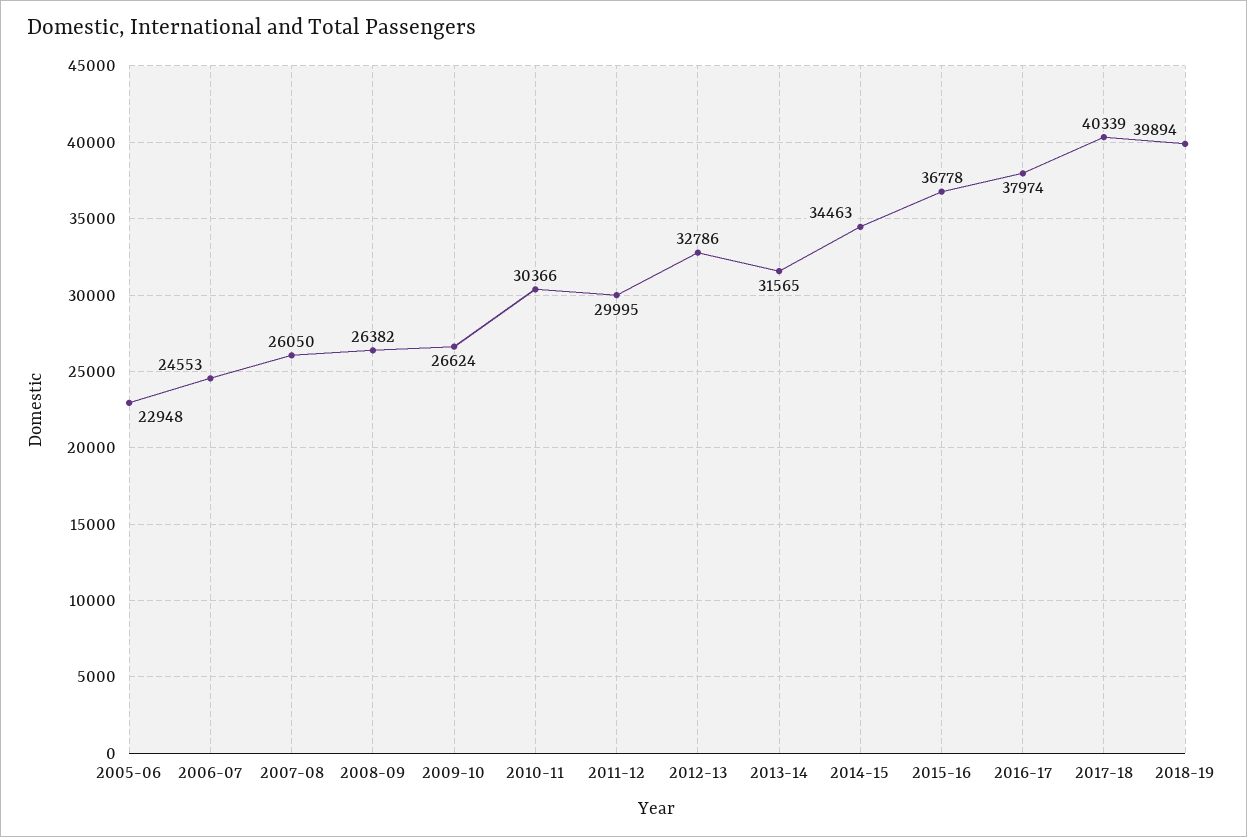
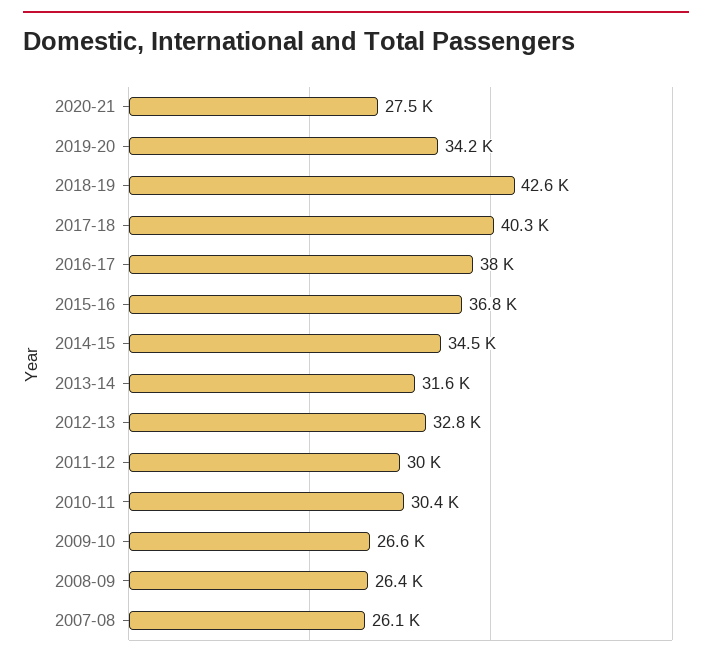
2005-06: 22948 -> none
2006-07: 24553 -> none
2018-19: 39894 -> 42600
2020-21: none -> 27500
2019-20: none -> 34200

